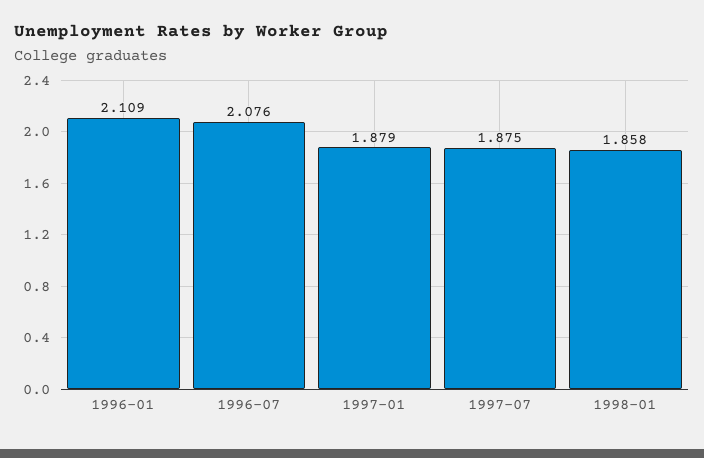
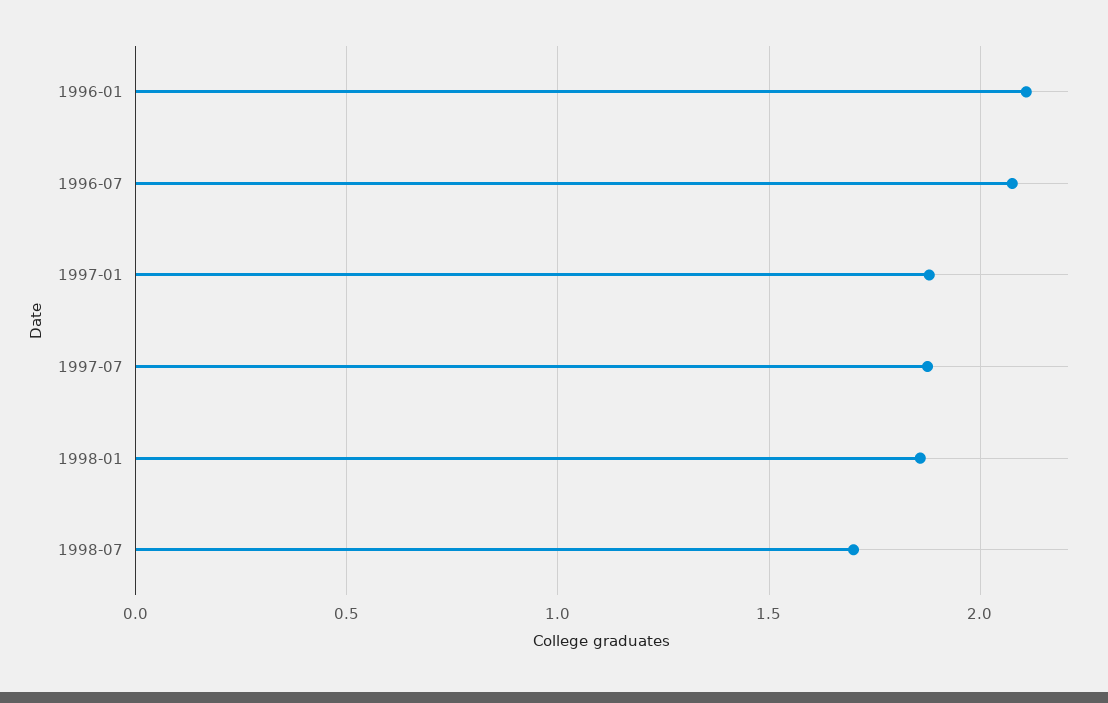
1998-07: none -> 1.7

